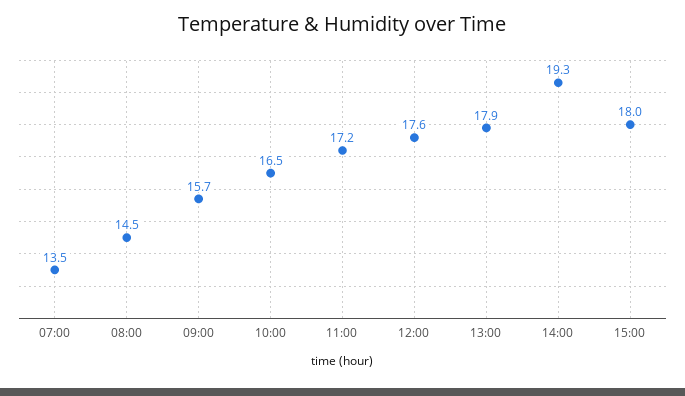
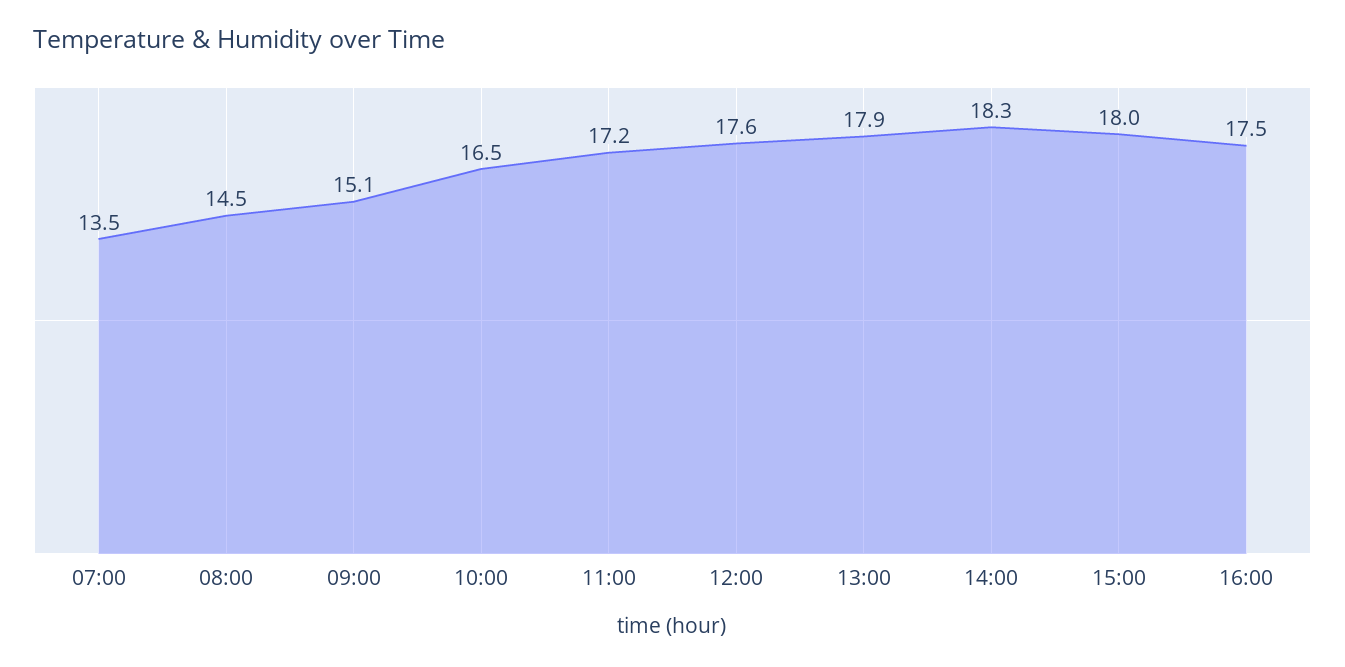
09:00: 15.7 -> 15.1
14:00: 19.3 -> 18.3
16:00: none -> 17.5

